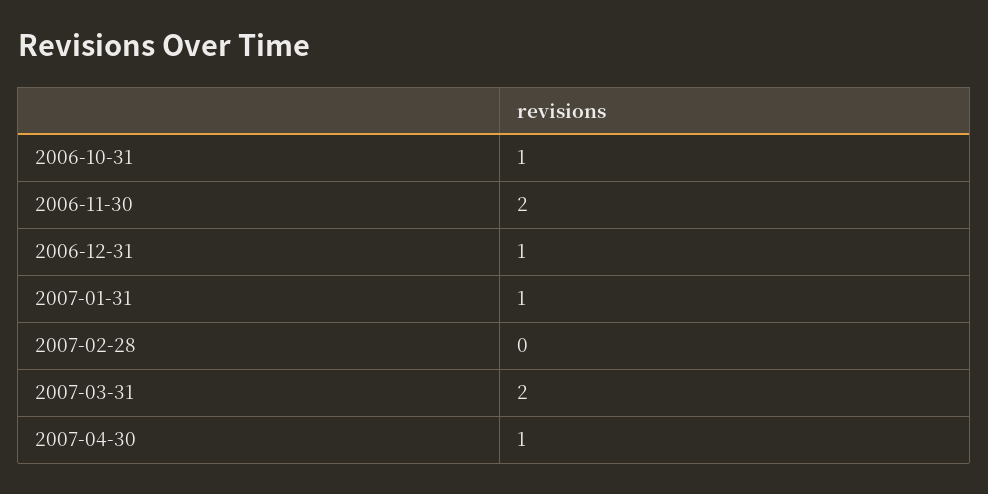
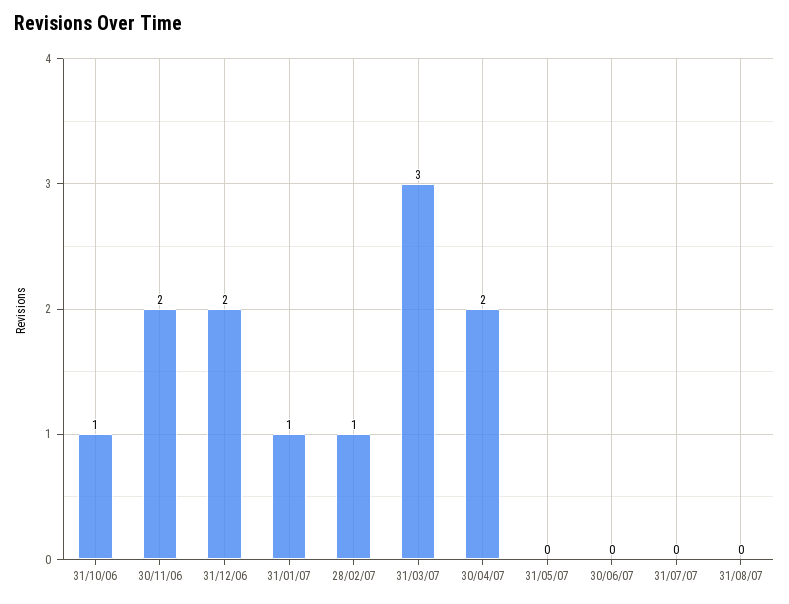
2006-12-31: 1 -> 2
2007-02-28: 0 -> 1
2007-03-31: 2 -> 3
2007-04-30: 1 -> 2
31/05/07: none -> 0
30/06/07: none -> 0
31/07/07: none -> 0
31/08/07: none -> 0

